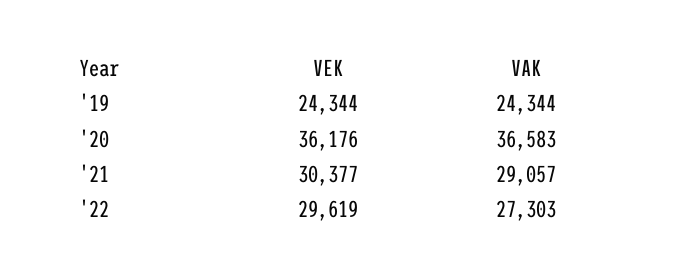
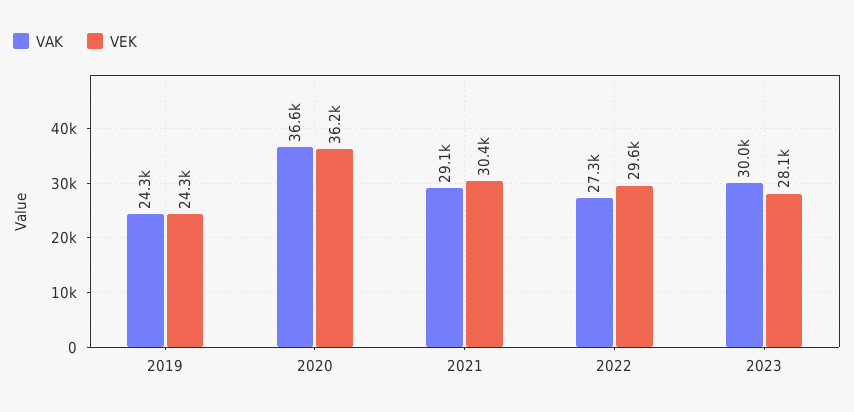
VAK, 2023: none -> 30000
VEK, 2023: none -> 28100

